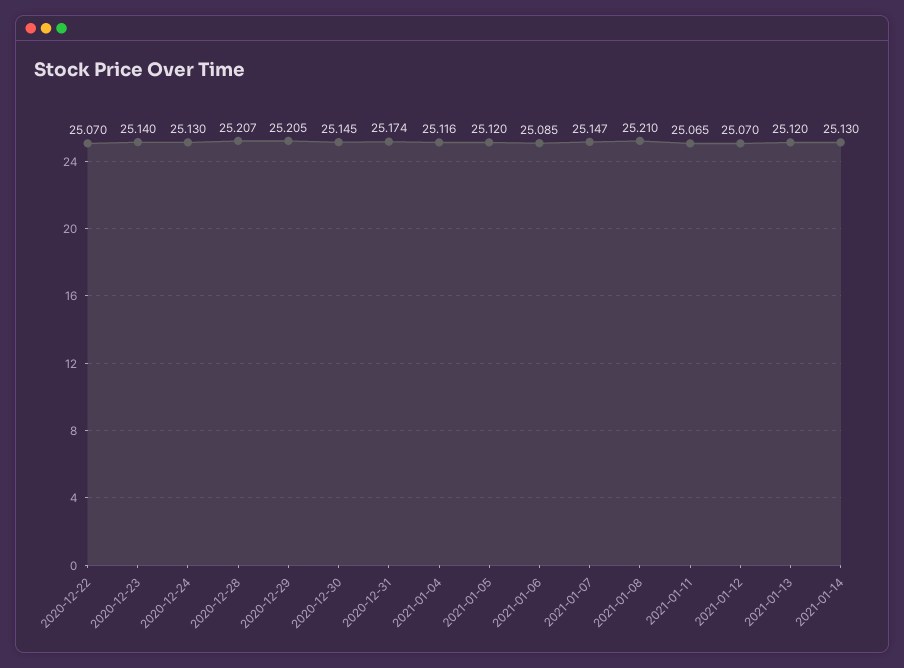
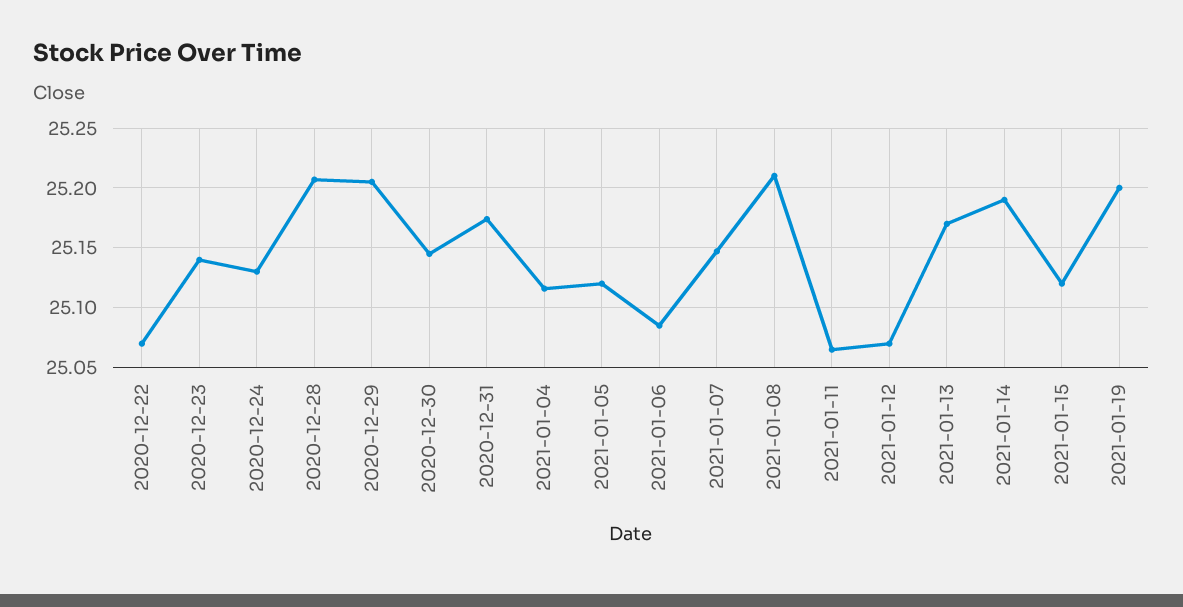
2021-01-13: 25.12 -> 25.17
2021-01-14: 25.13 -> 25.19
2021-01-15: none -> 25.12
2021-01-19: none -> 25.2

